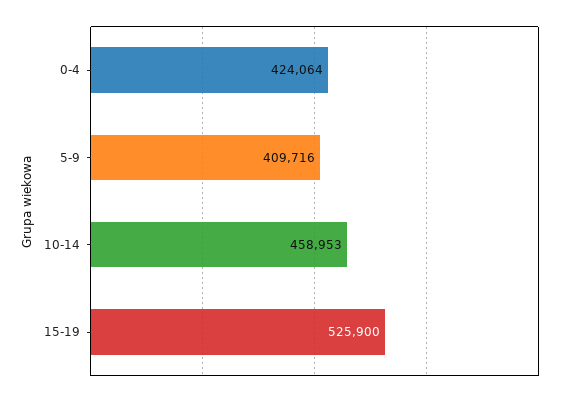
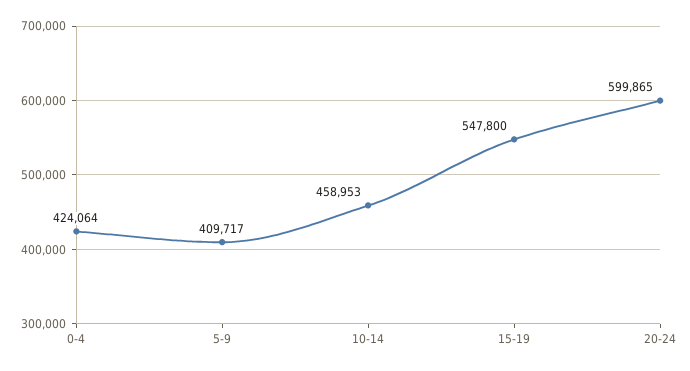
5-9: 409716 -> 409717
15-19: 525900 -> 547800
20-24: none -> 599865

